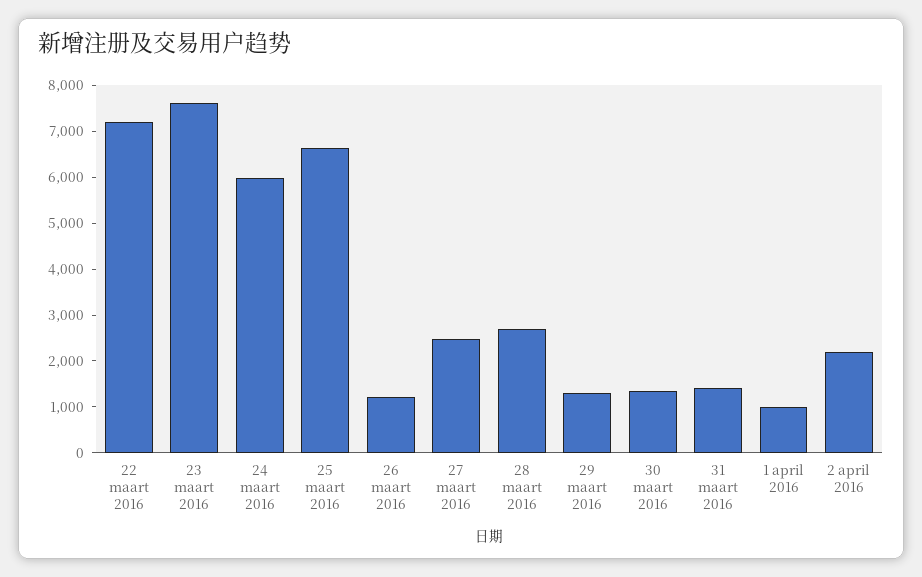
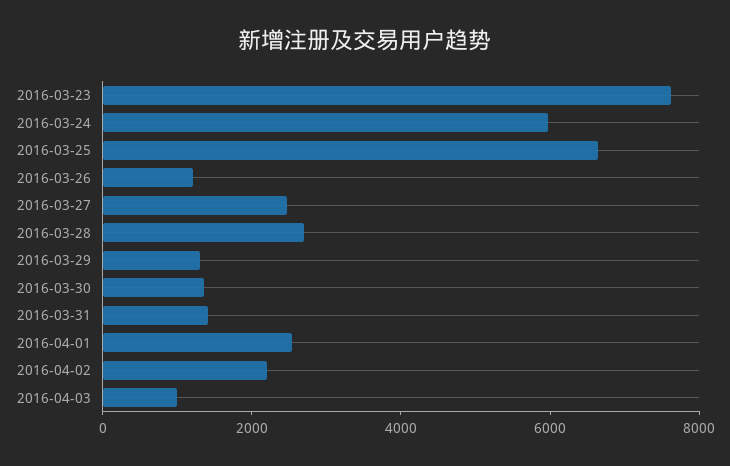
22 maart 2016: 7200 -> none
1 april 2016: 1000 -> 2500
2016-04-03: none -> 1000

